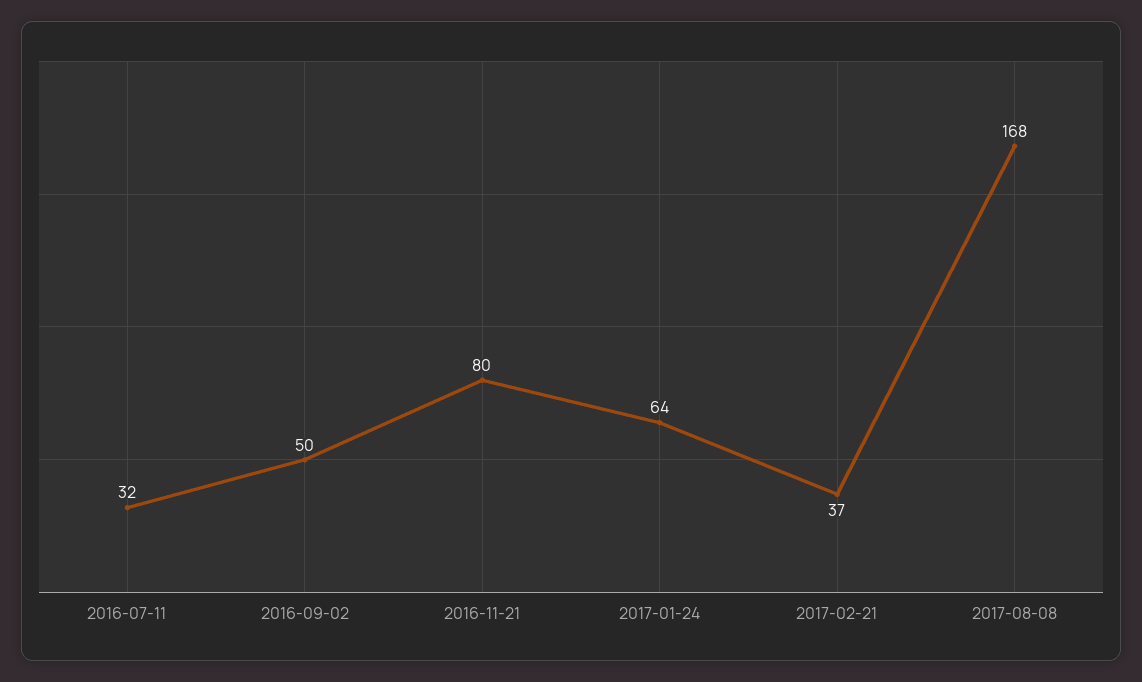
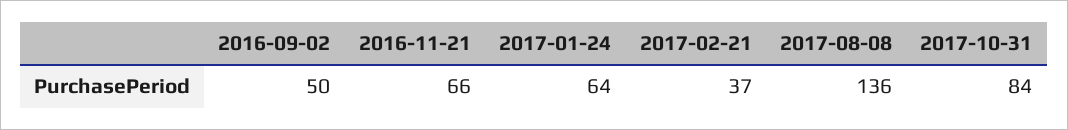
2016-07-11: 32 -> none
2016-11-21: 80 -> 66
2017-08-08: 168 -> 136
2017-10-31: none -> 84

